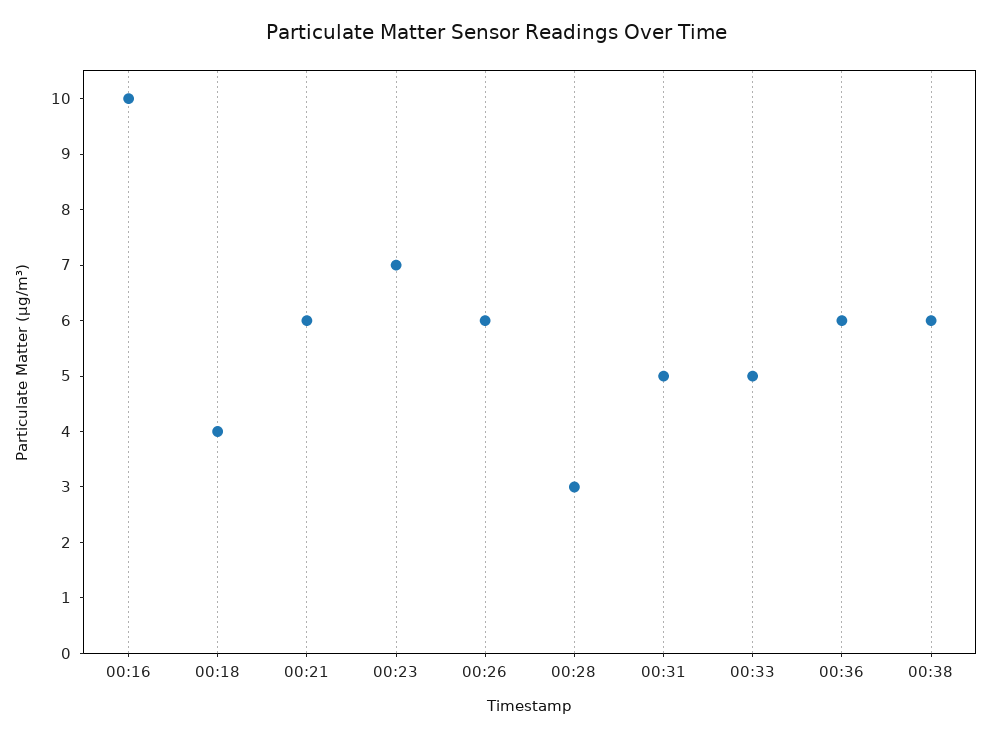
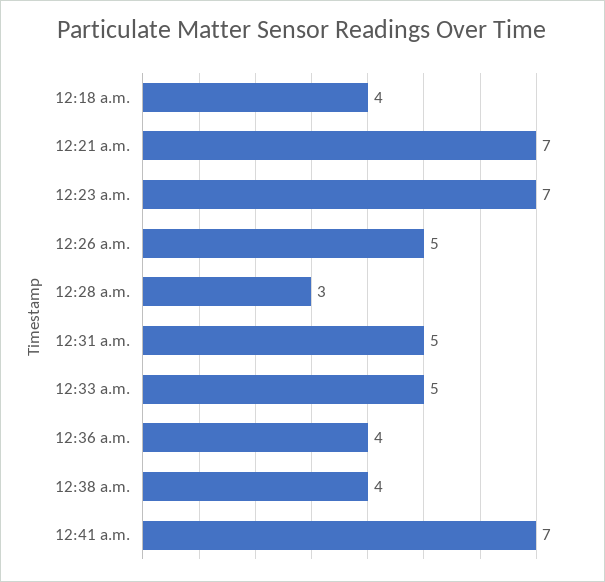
00:16: 10 -> none
00:21: 6 -> 7
00:26: 6 -> 5
00:36: 6 -> 4
00:38: 6 -> 4
12:41 a.m.: none -> 7

